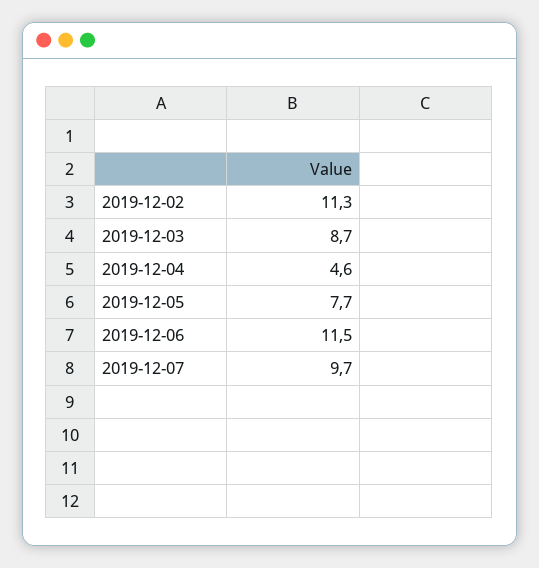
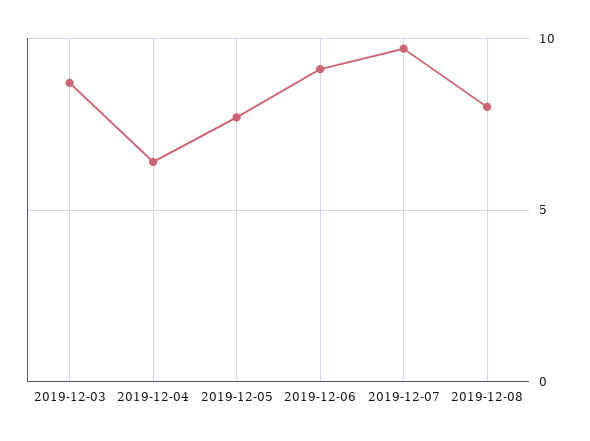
2019-12-02: 11.3 -> none
2019-12-04: 4.6 -> 6.5
2019-12-06: 11.5 -> 9
2019-12-08: none -> 8

